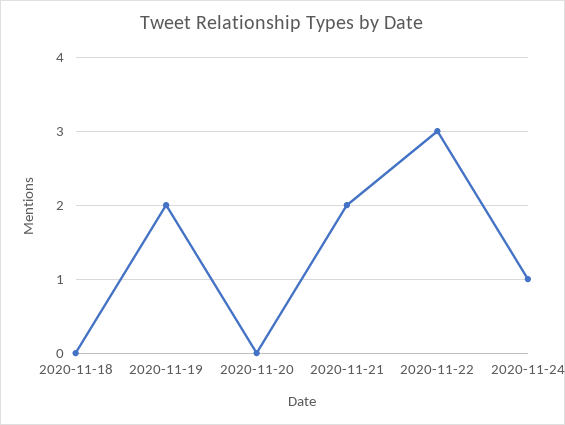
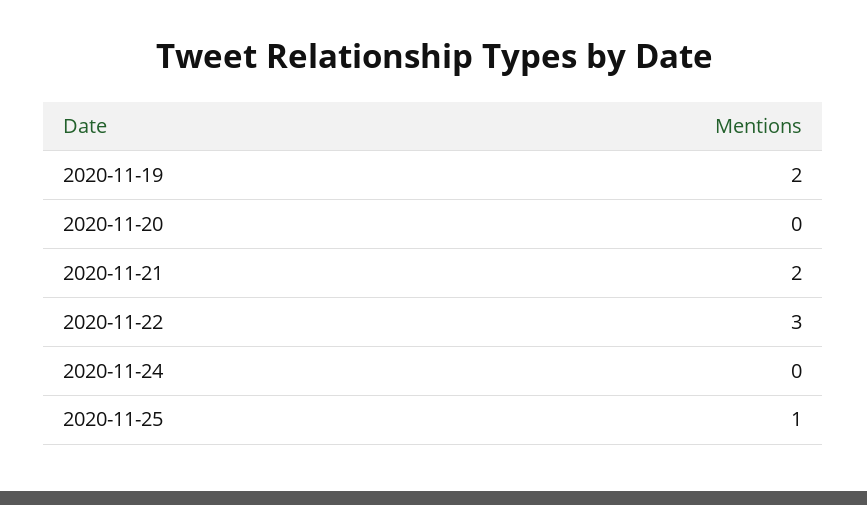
2020-11-18: 0 -> none
2020-11-24: 1 -> 0
2020-11-25: none -> 1

